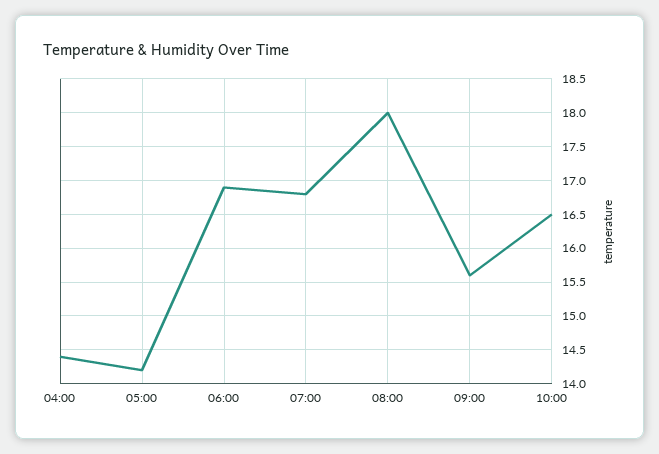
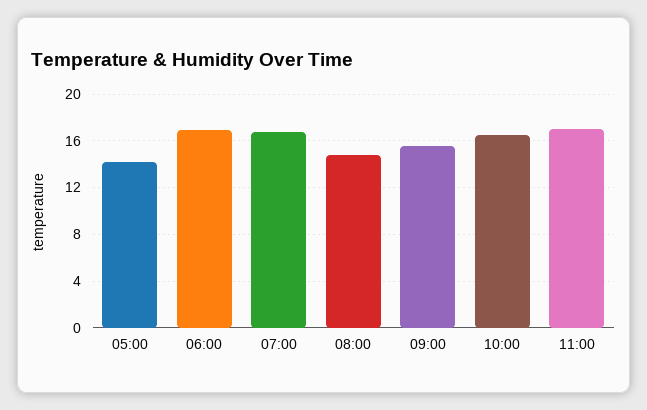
04:00: 14.4 -> none
08:00: 18 -> 15
11:00: none -> 17

